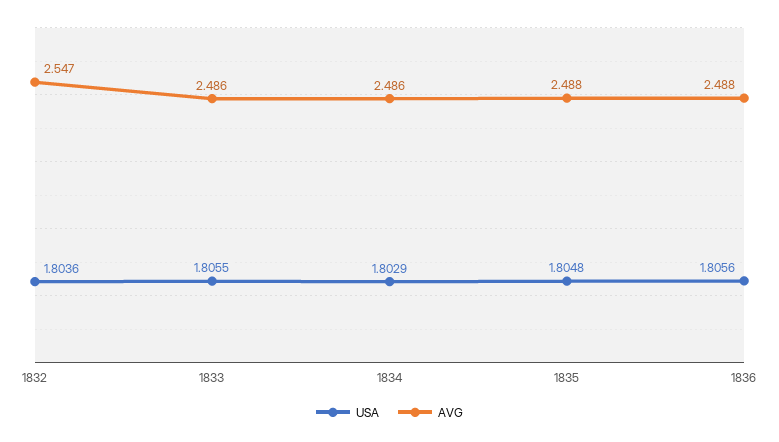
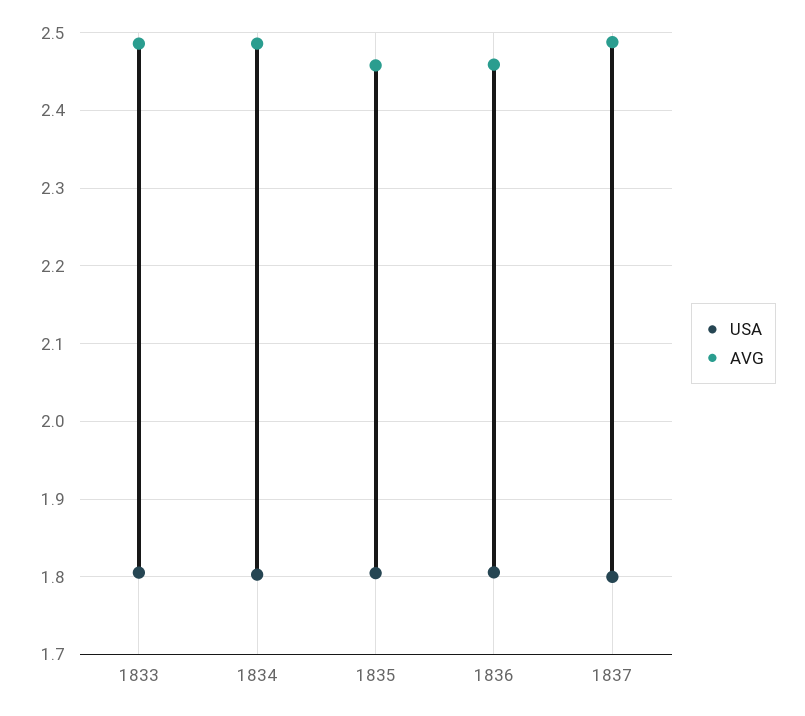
USA, 1832: 1.8036 -> none
AVG, 1832: 2.547 -> none
AVG, 1835: 2.488 -> 2.46
AVG, 1836: 2.488 -> 2.46
USA, 1837: none -> 1.8
AVG, 1837: none -> 2.49

